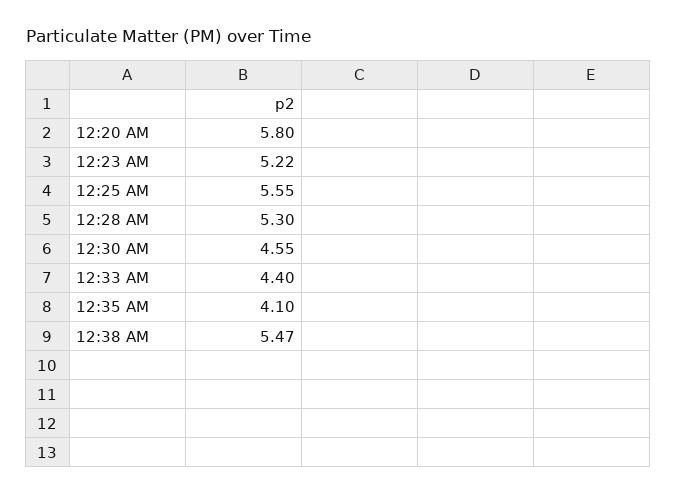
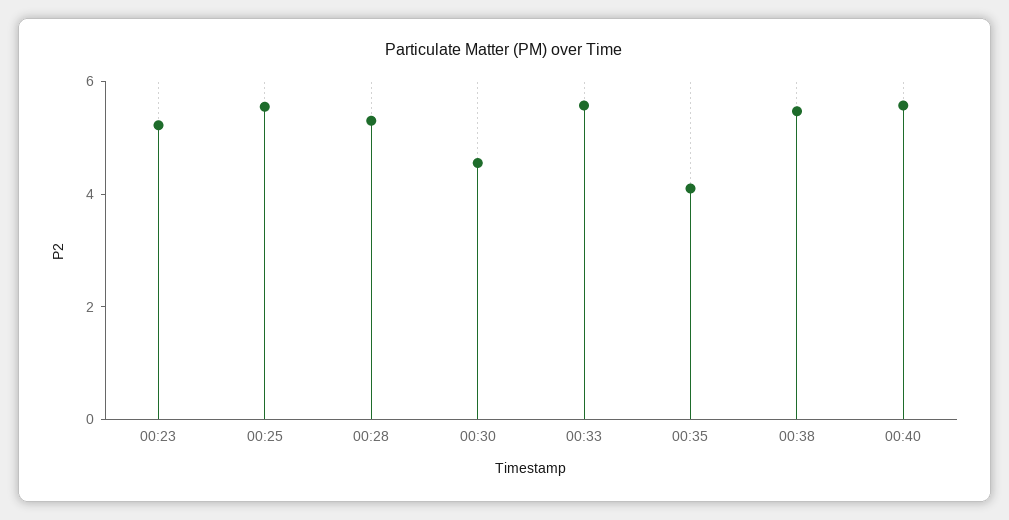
12:20 AM: 5.8 -> none
12:33 AM: 4.4 -> 5.5
00:40: none -> 5.5

